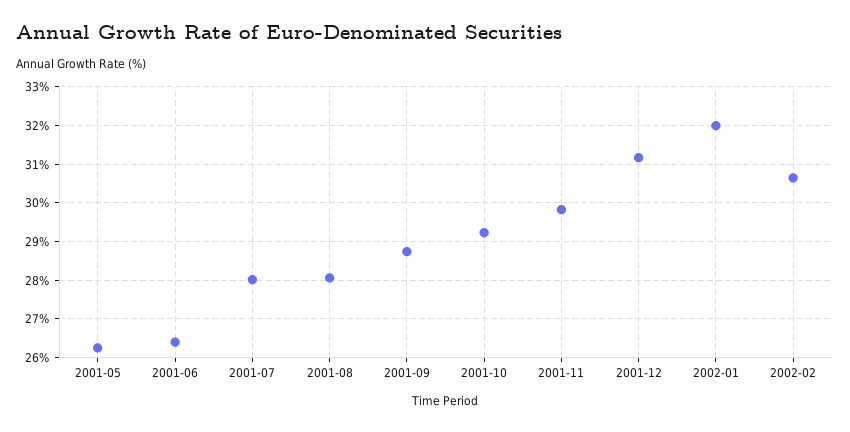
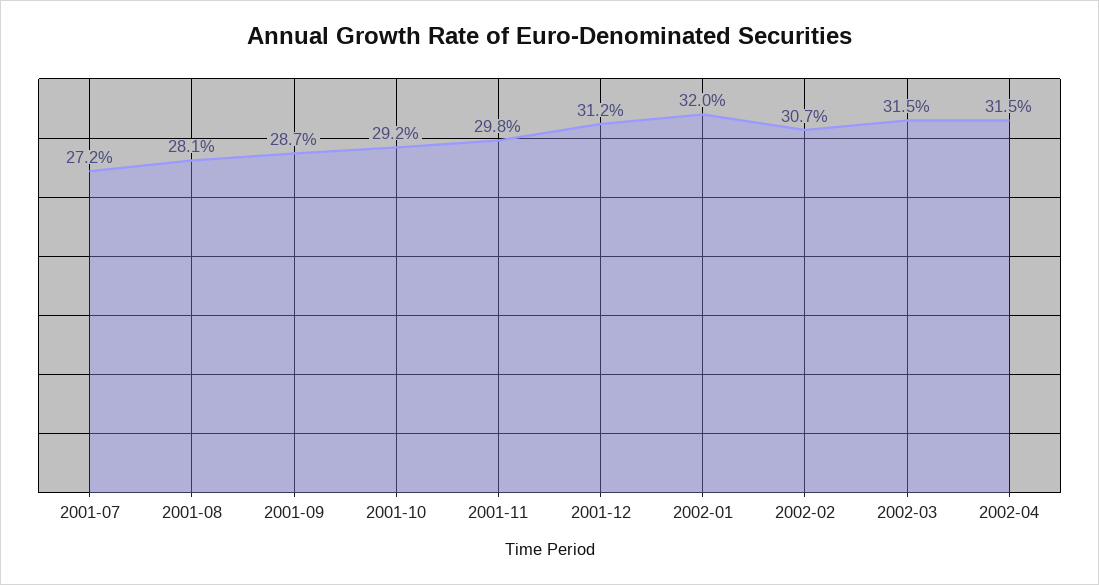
2001-05: 26.2 -> none
2001-06: 26.4 -> none
2001-07: 28 -> 27.2
2002-03: none -> 31.5
2002-04: none -> 31.5

